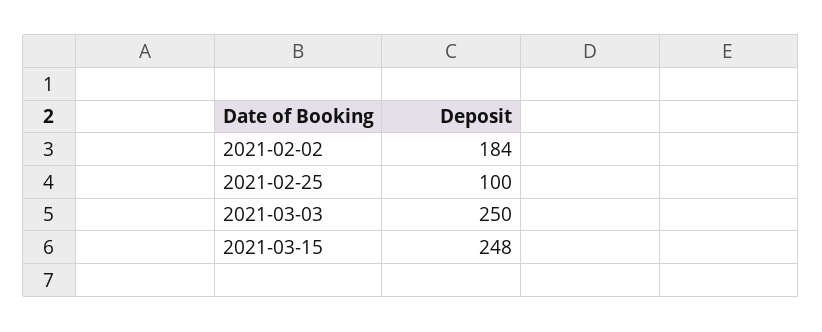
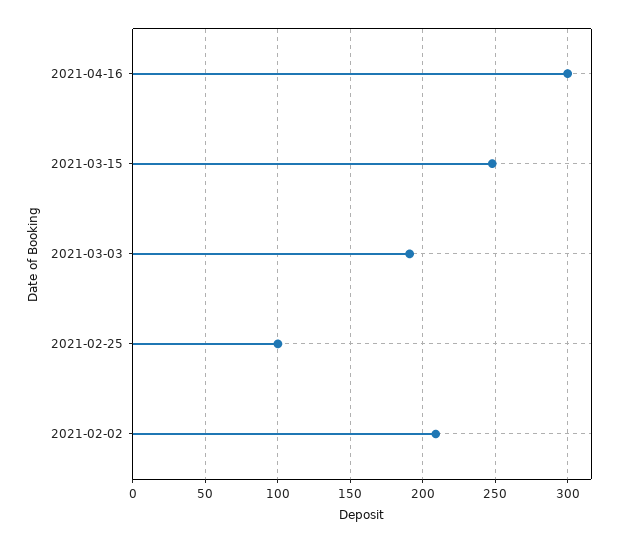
2021-02-02: 184 -> 210
2021-03-03: 250 -> 190
2021-04-16: none -> 300

